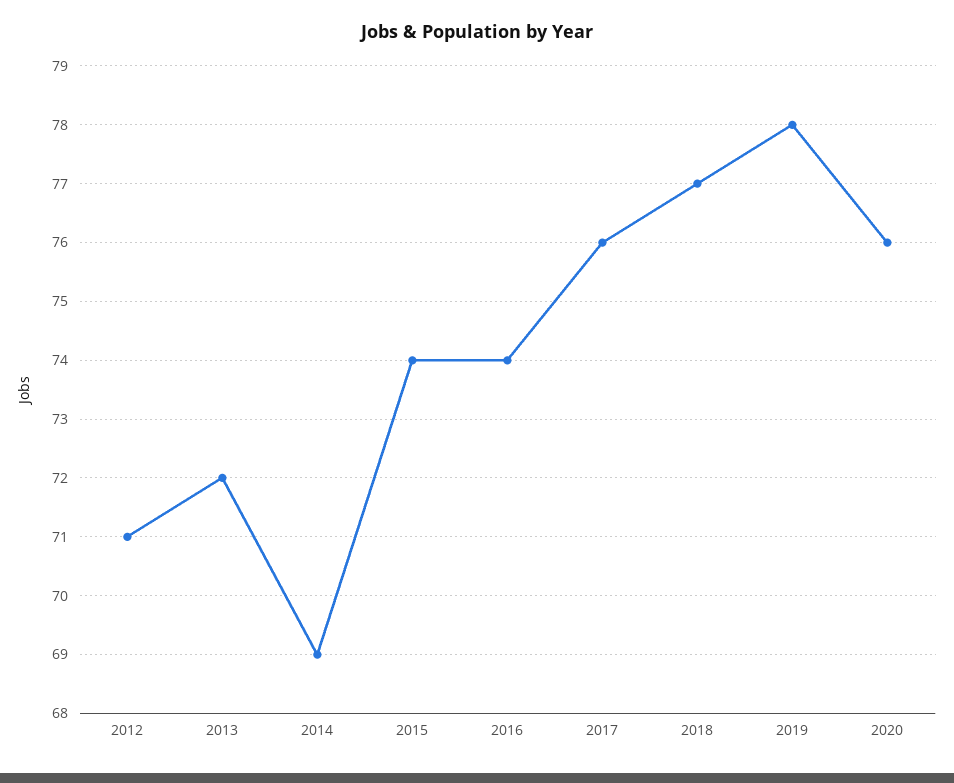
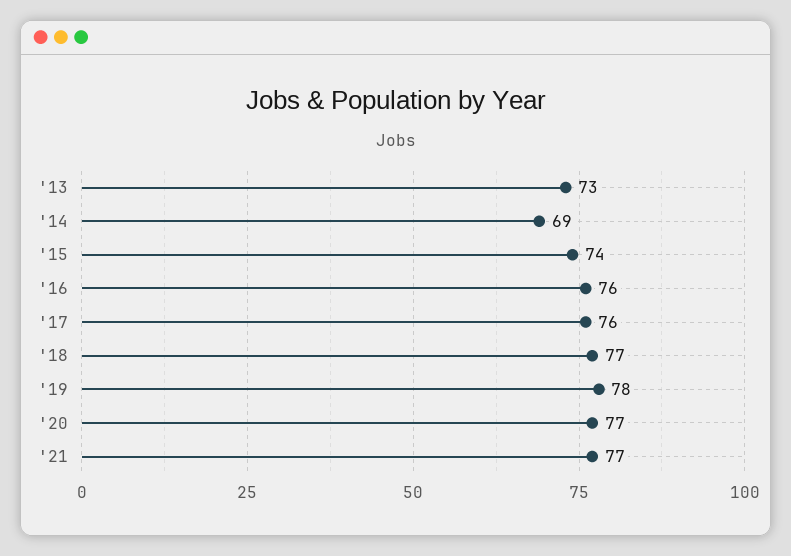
2012: 71 -> none
2013: 72 -> 73
2016: 74 -> 76
2020: 76 -> 77
'21: none -> 77

